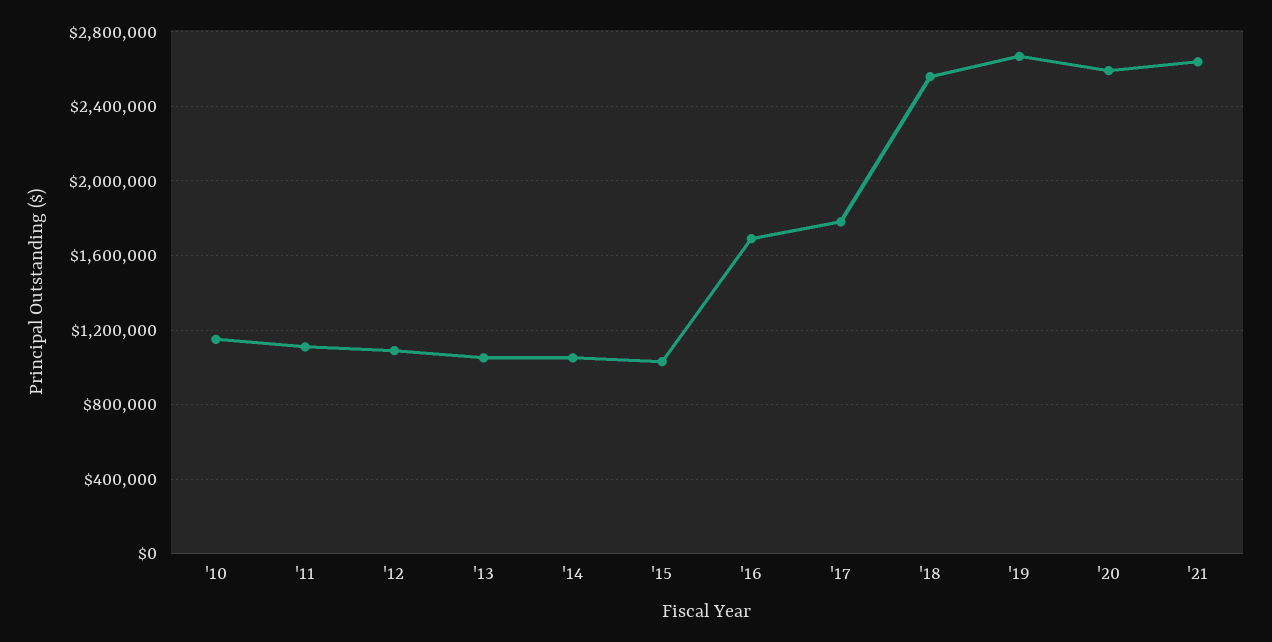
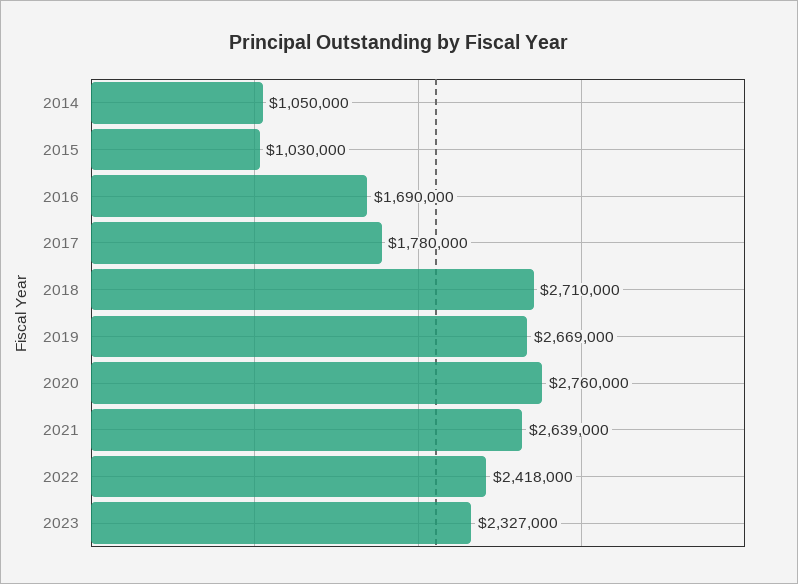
'10: 1150000 -> none
'11: 1100000 -> none
'12: 1100000 -> none
'13: 1050000 -> none
'18: 2550000 -> 2710000
'20: 2600000 -> 2760000
2022: none -> 2418000
2023: none -> 2327000

